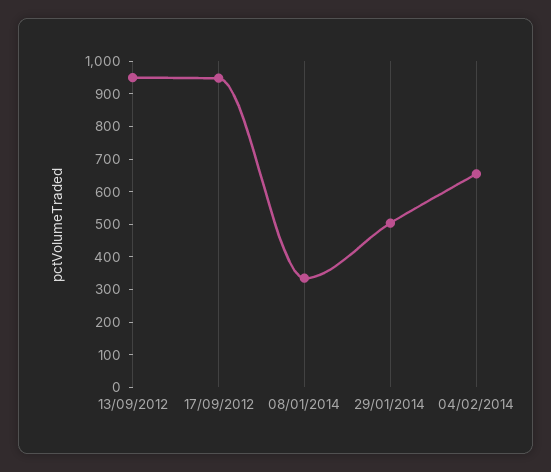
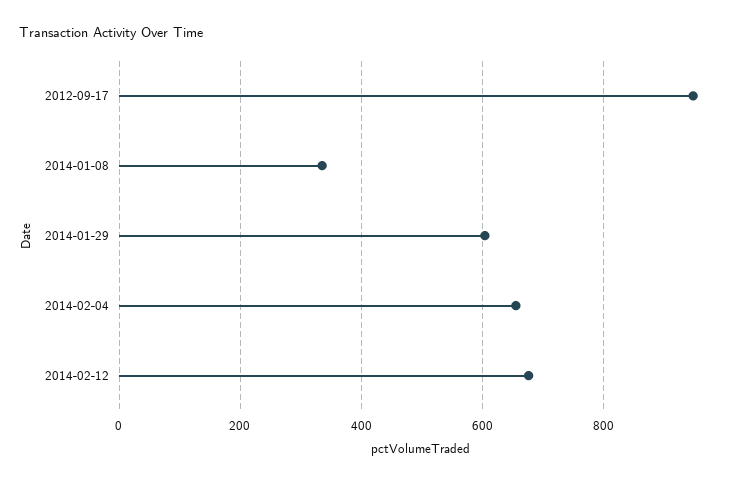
13/09/2012: 950 -> none
29/01/2014: 500 -> 600
2014-02-12: none -> 680

